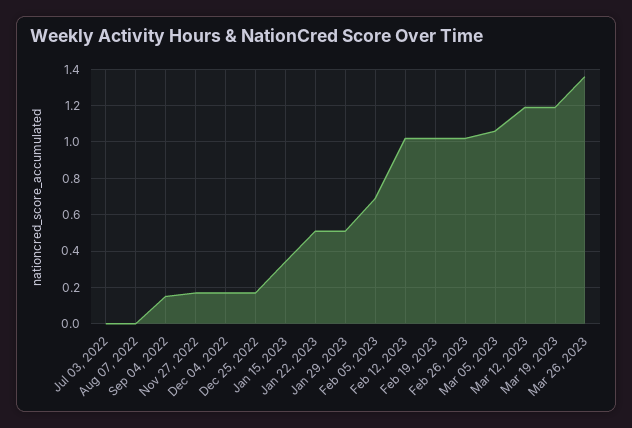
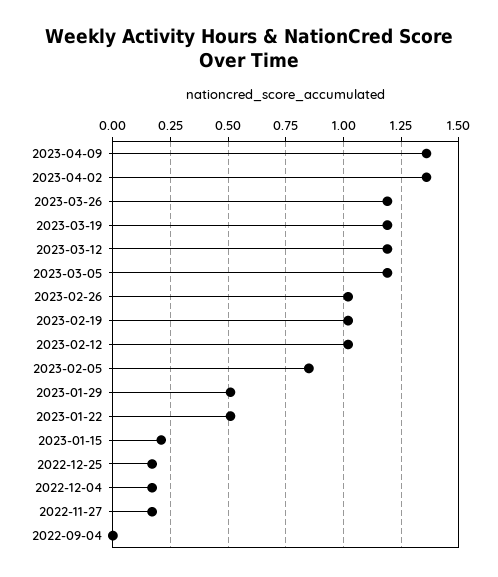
Jul 03, 2022: 0 -> none
Aug 07, 2022: 0 -> none
Sep 04, 2022: 0.15 -> 0
Jan 15, 2023: 0.35 -> 0.2
Feb 05, 2023: 0.7 -> 0.85
Mar 05, 2023: 1.05 -> 1.2
Mar 26, 2023: 1.35 -> 1.2
2023-04-09: none -> 1.35
2023-04-02: none -> 1.35

